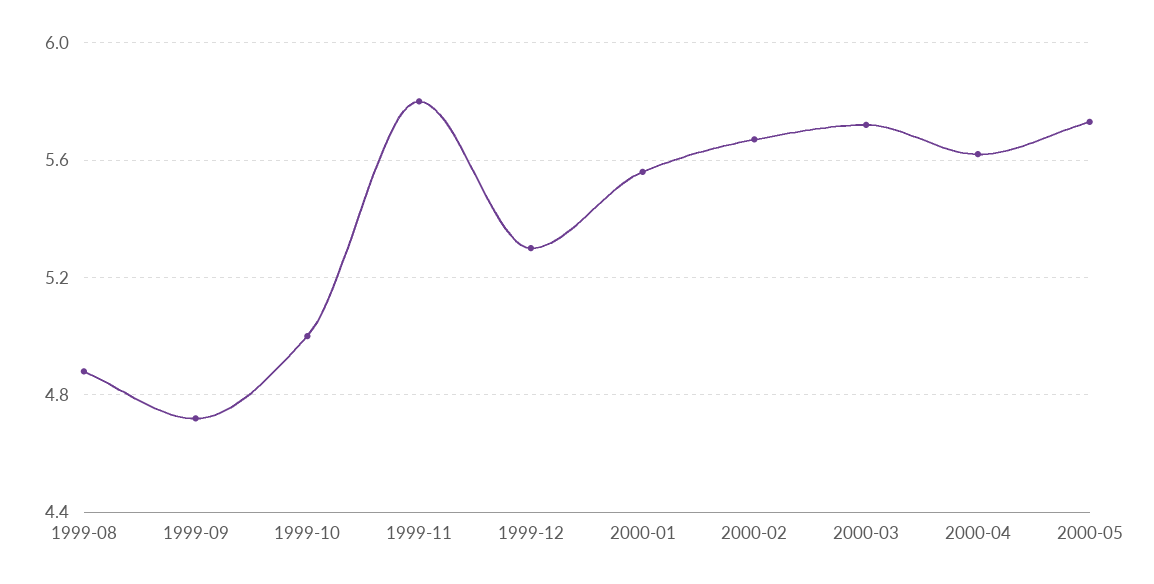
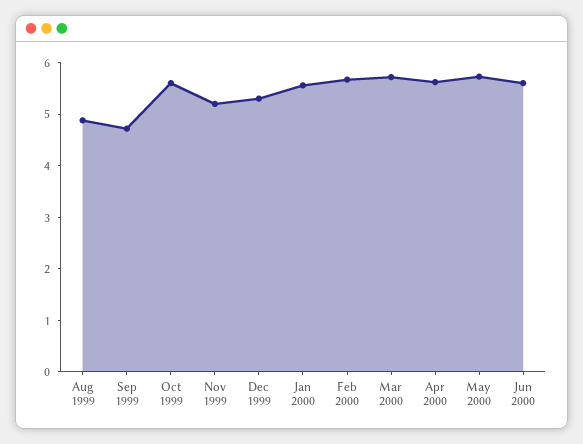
1999-10: 5 -> 5.6
1999-11: 5.8 -> 5.2
Jun 2000: none -> 5.6

